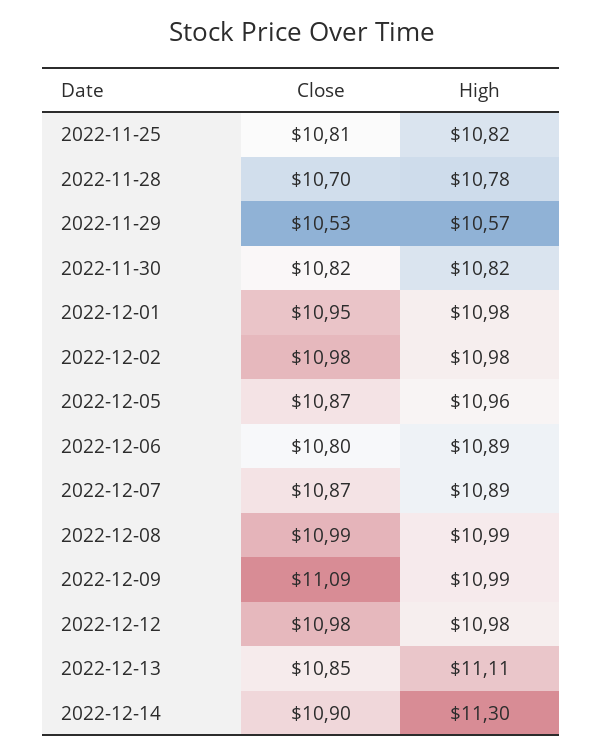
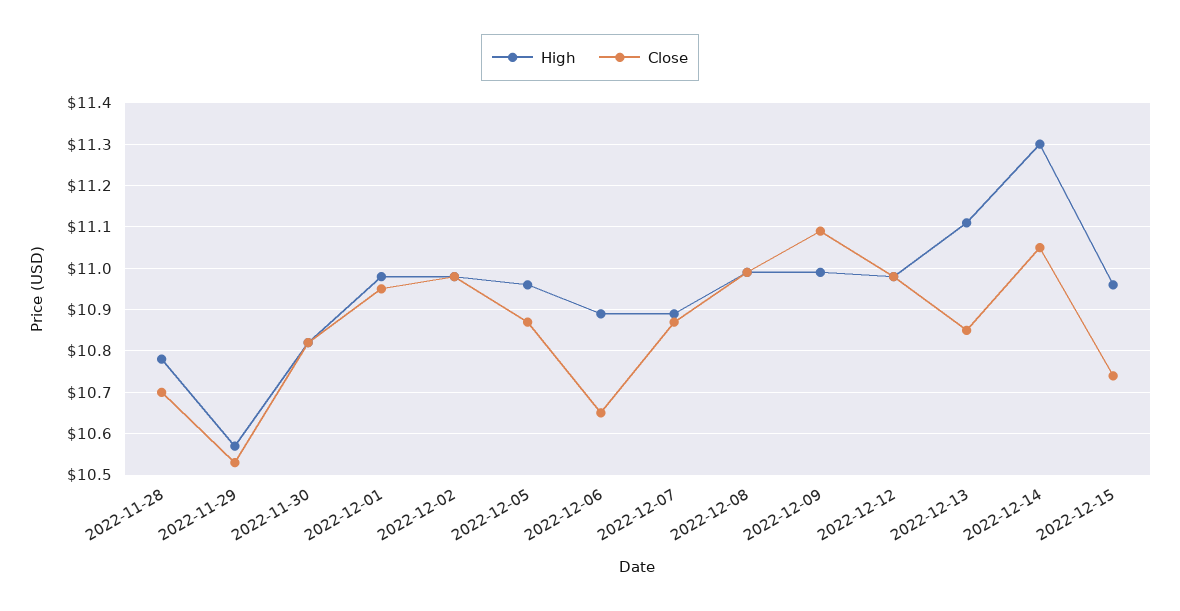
Close, 2022-11-25: 10.81 -> none
High, 2022-11-25: 10.82 -> none
Close, 2022-12-06: 10.8 -> 10.65
Close, 2022-12-14: 10.9 -> 11.05
High, 2022-12-15: none -> 10.95
Close, 2022-12-15: none -> 10.75

